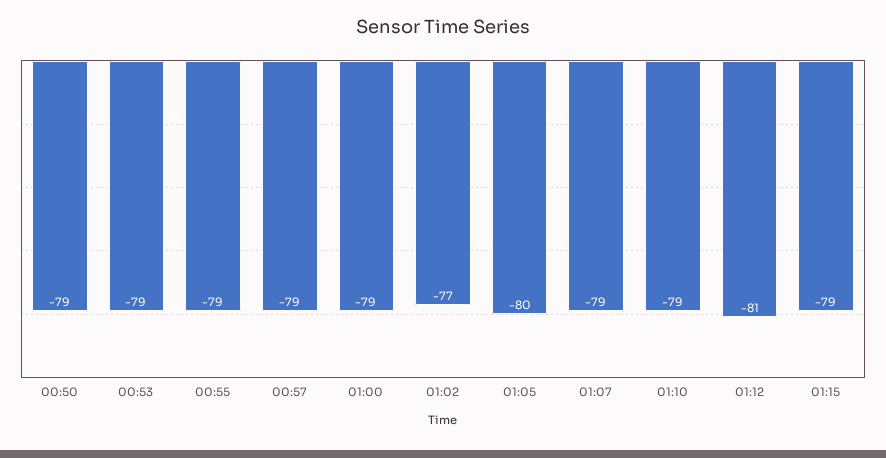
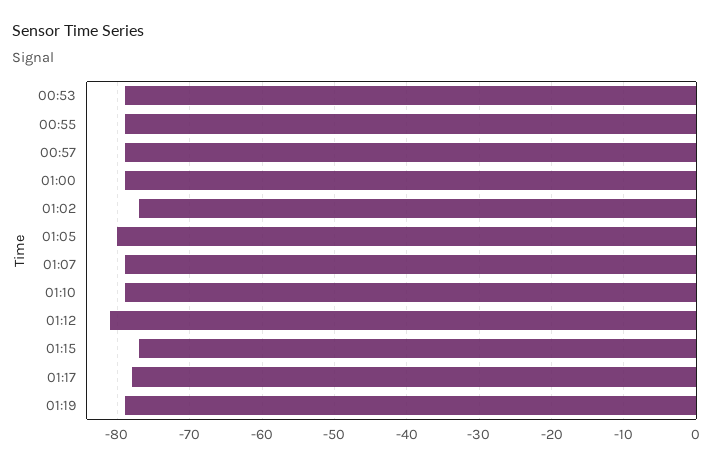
00:50: -79 -> none
01:15: -79 -> -77
01:17: none -> -78
01:19: none -> -79

